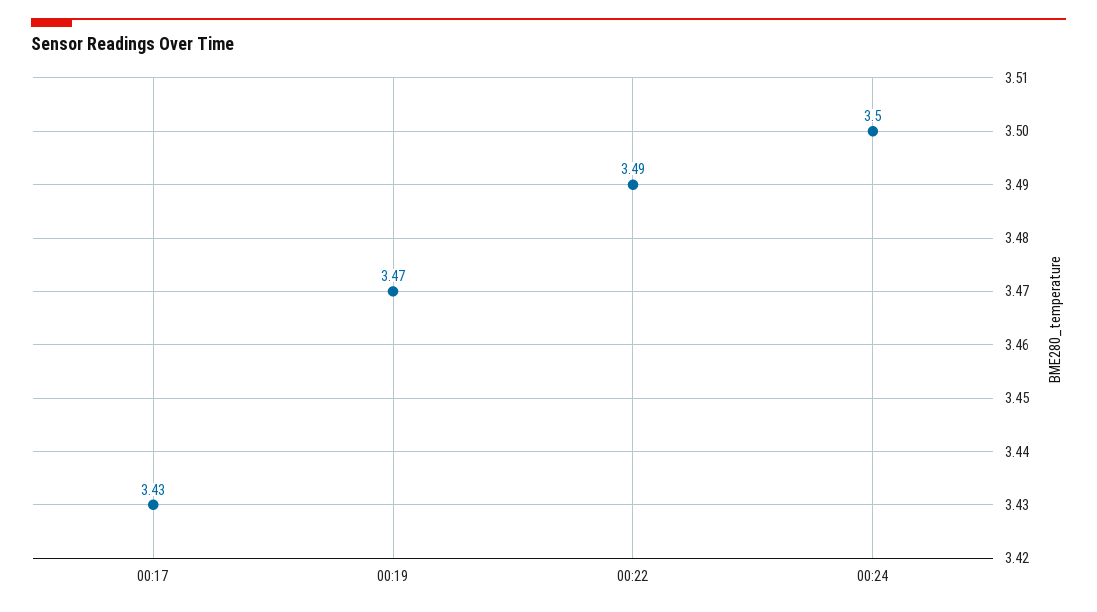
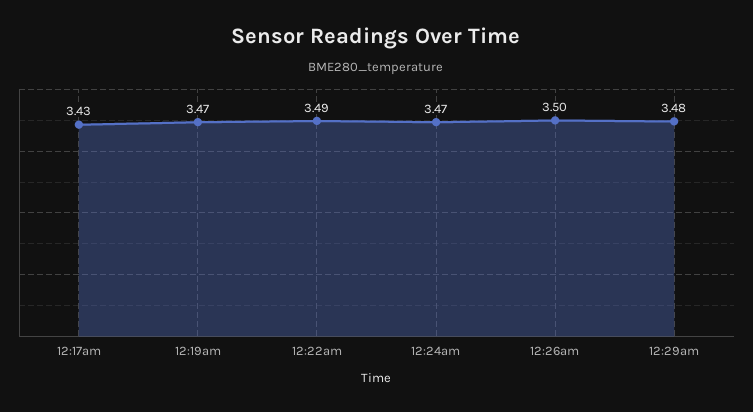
00:24: 3.5 -> 3.47
12:26am: none -> 3.5
12:29am: none -> 3.48

